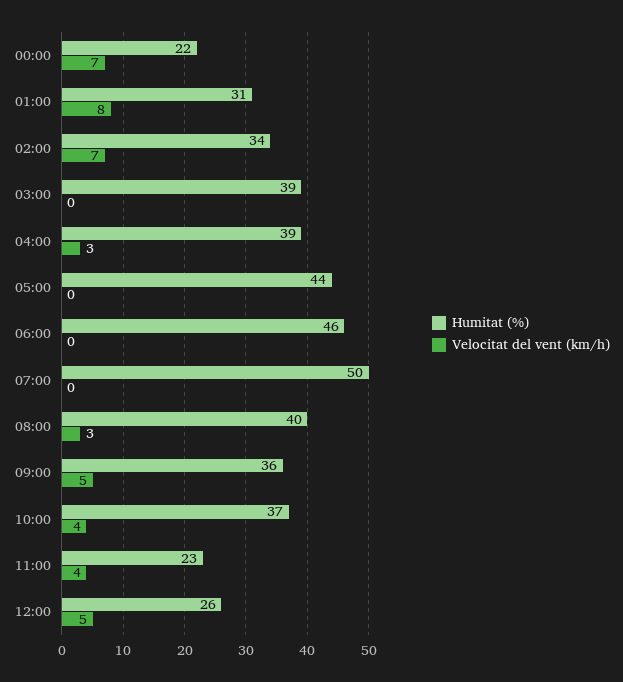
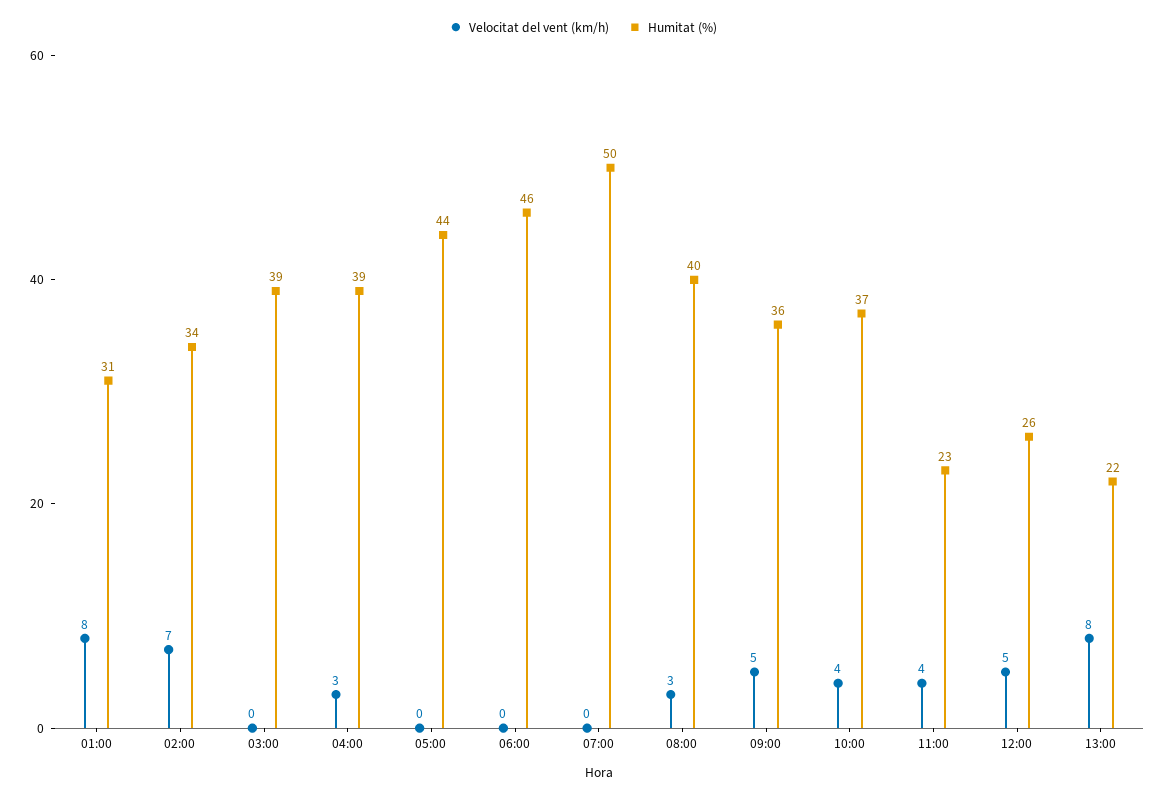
Humitat (%), 00:00: 22 -> none
Velocitat del vent (km/h), 00:00: 7 -> none
Velocitat del vent (km/h), 13:00: none -> 8
Humitat (%), 13:00: none -> 22

